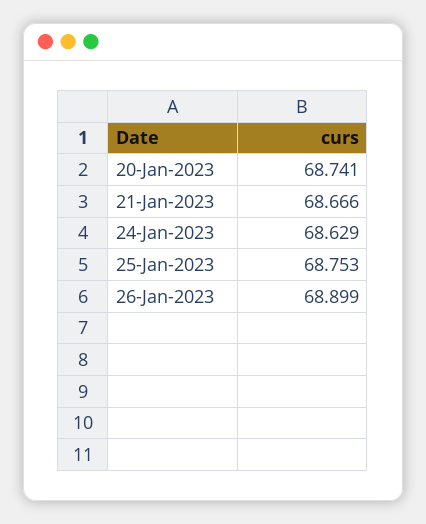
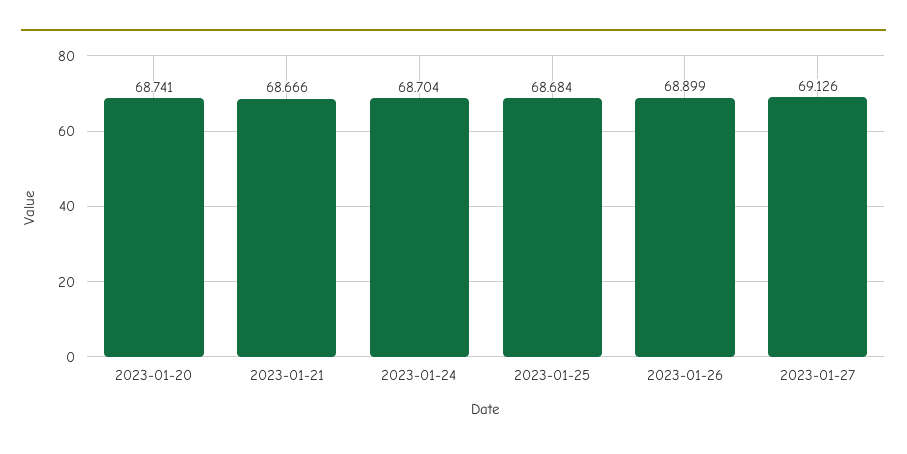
24-Jan-2023: 68.629 -> 68.704
25-Jan-2023: 68.753 -> 68.684
2023-01-27: none -> 69.126

